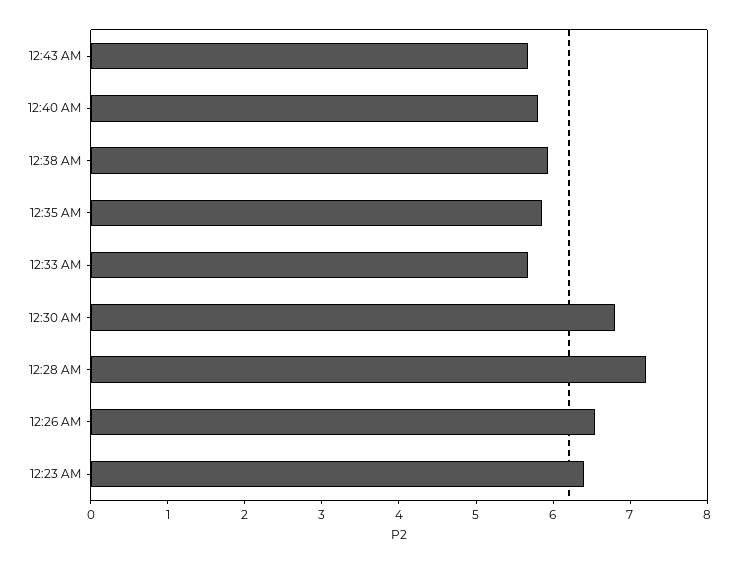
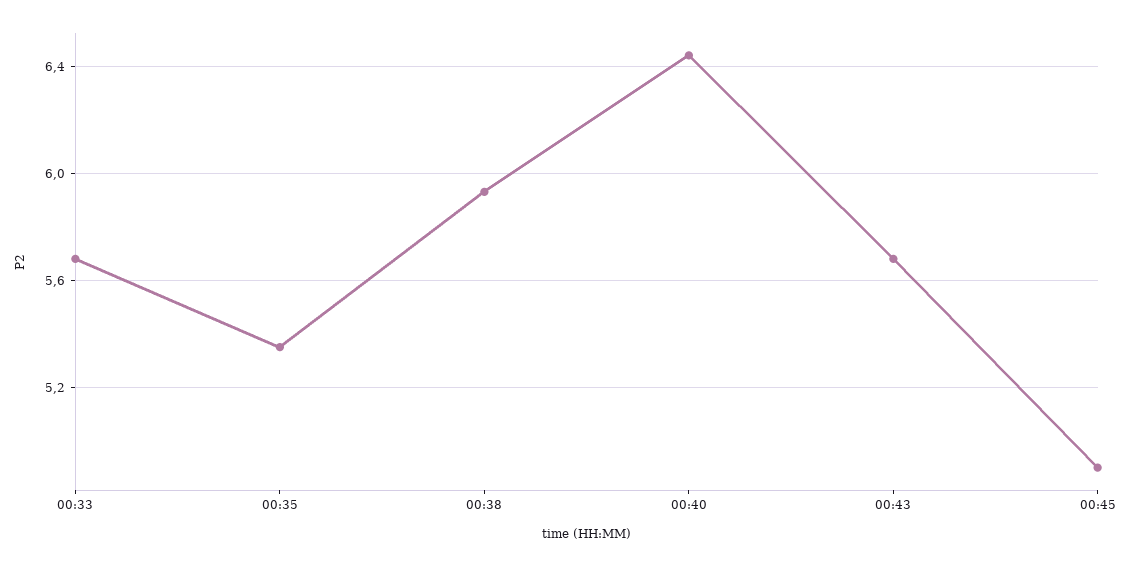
12:40 AM: 5.8 -> 6.45
12:35 AM: 5.8 -> 5.35
12:30 AM: 6.8 -> none
12:28 AM: 7.2 -> none
12:26 AM: 6.6 -> none
12:23 AM: 6.4 -> none
00:45: none -> 4.9

